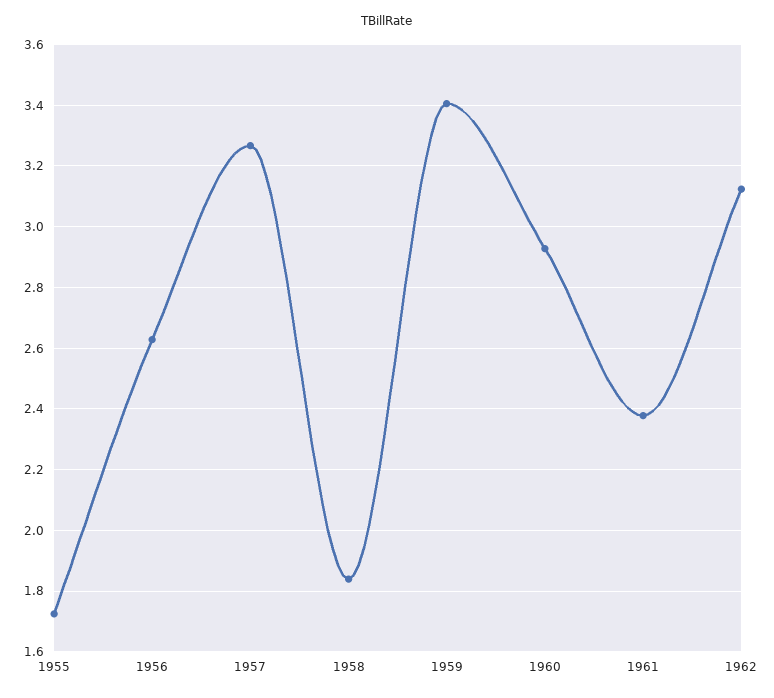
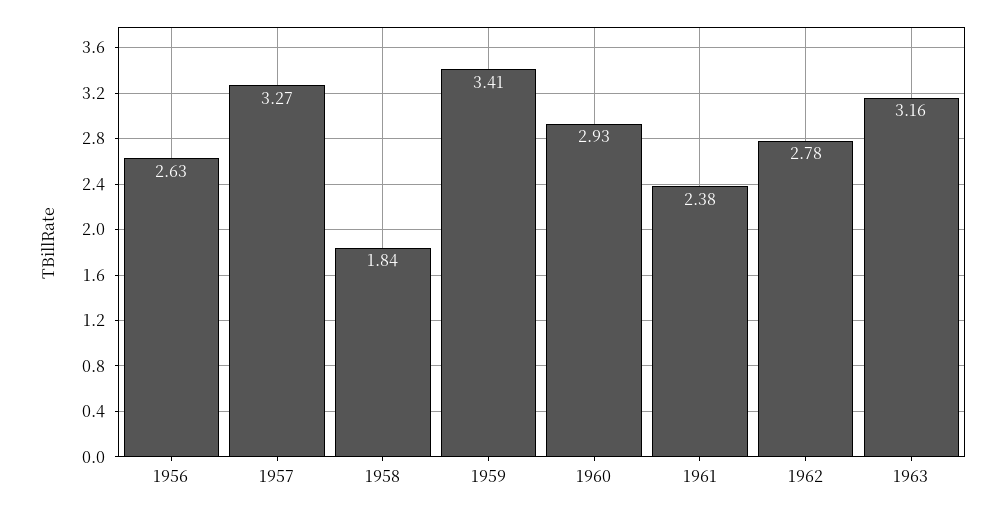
1955: 1.72 -> none
1962: 3.12 -> 2.78
1963: none -> 3.16

